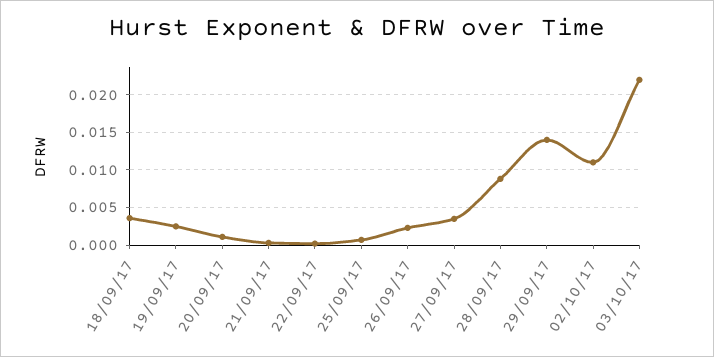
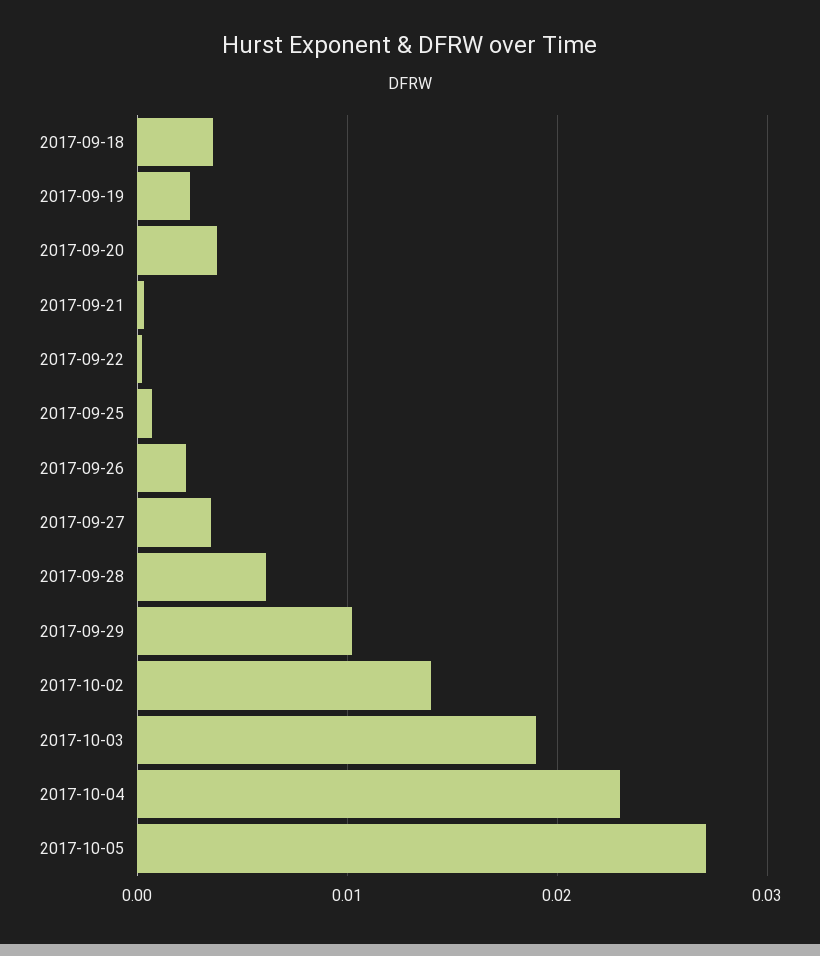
20/09/17: 0.001 -> 0.004
28/09/17: 0.009 -> 0.006
29/09/17: 0.014 -> 0.01
02/10/17: 0.011 -> 0.014
03/10/17: 0.022 -> 0.019
2017-10-04: none -> 0.023
2017-10-05: none -> 0.027

